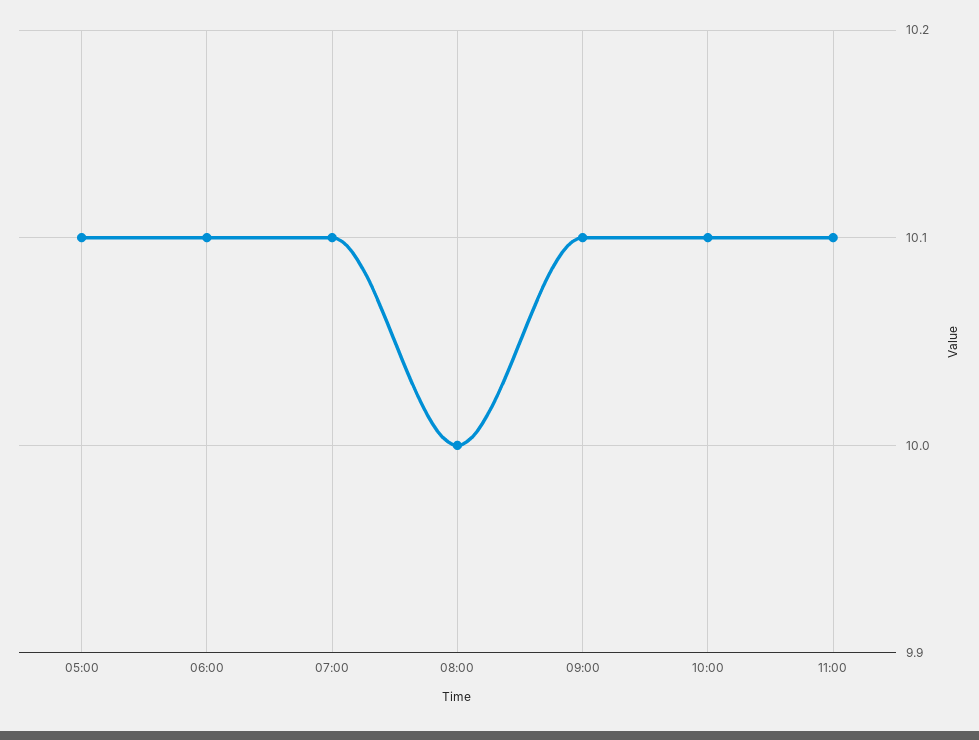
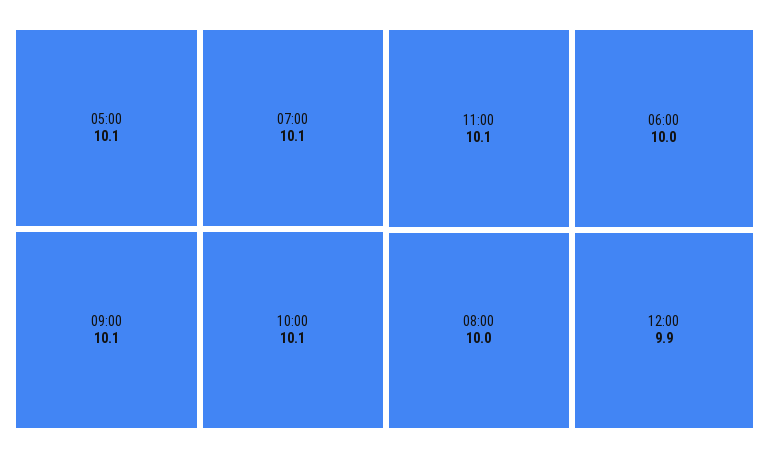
06:00: 10.1 -> 10
12:00: none -> 9.9

